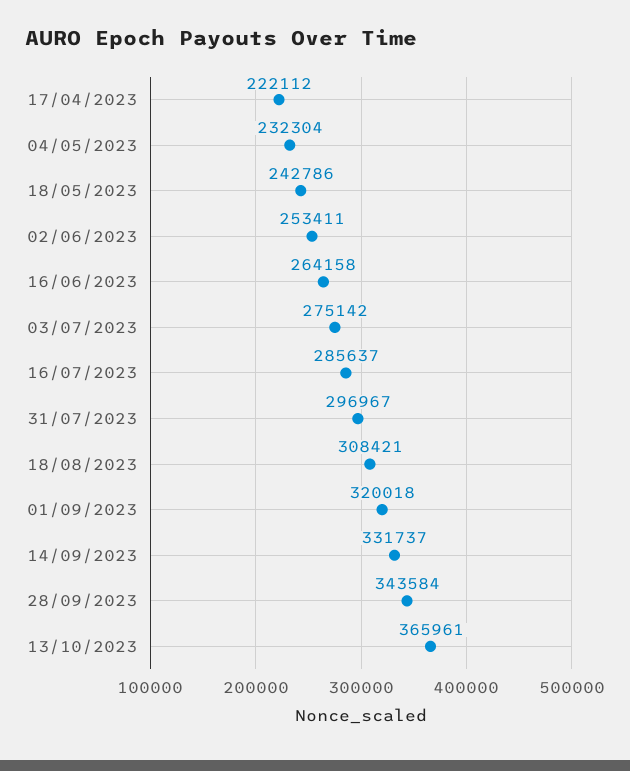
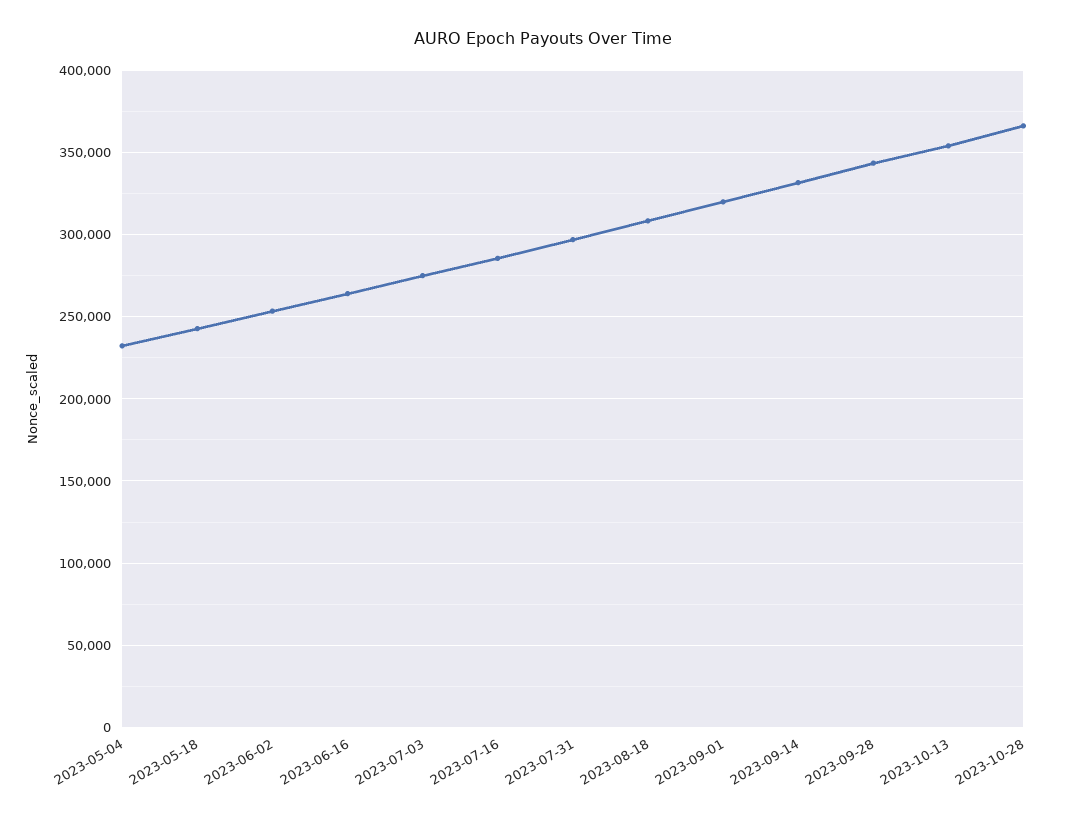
17/04/2023: 222112 -> none
13/10/2023: 365961 -> 355000
2023-10-28: none -> 365000

